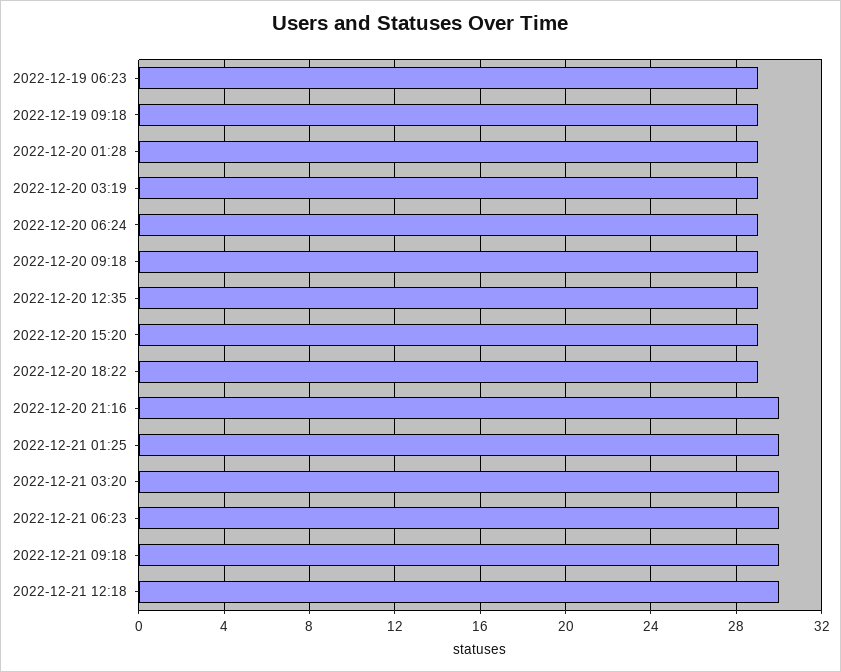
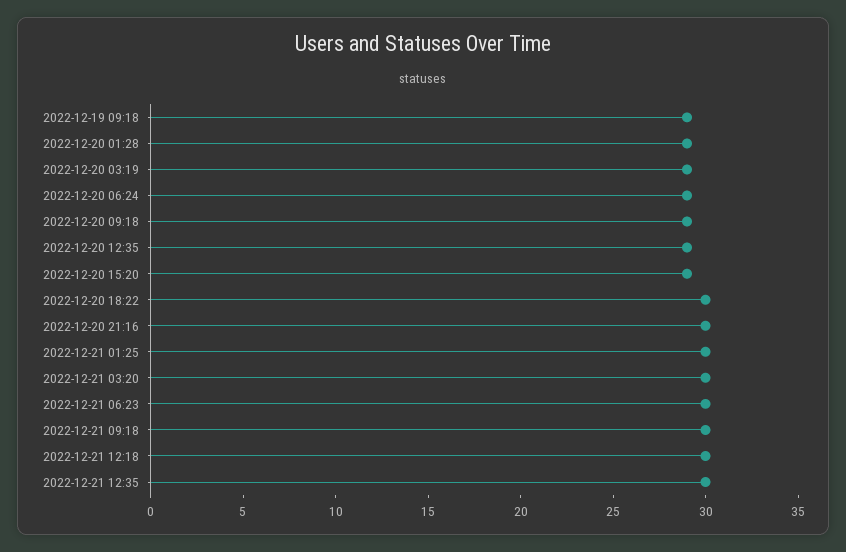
2022-12-19 06:23: 29 -> none
2022-12-20 18:22: 29 -> 30
2022-12-21 12:35: none -> 30

